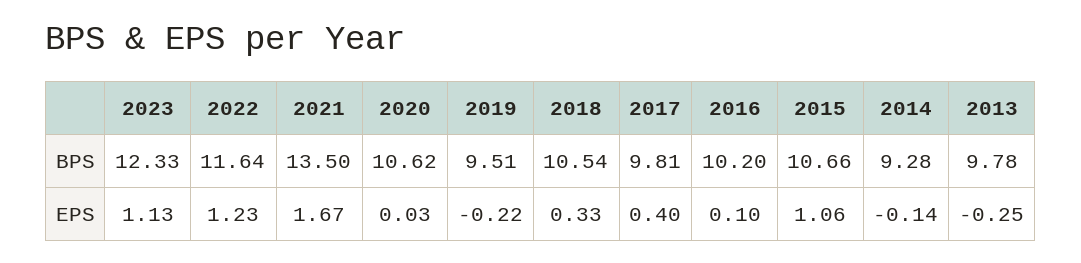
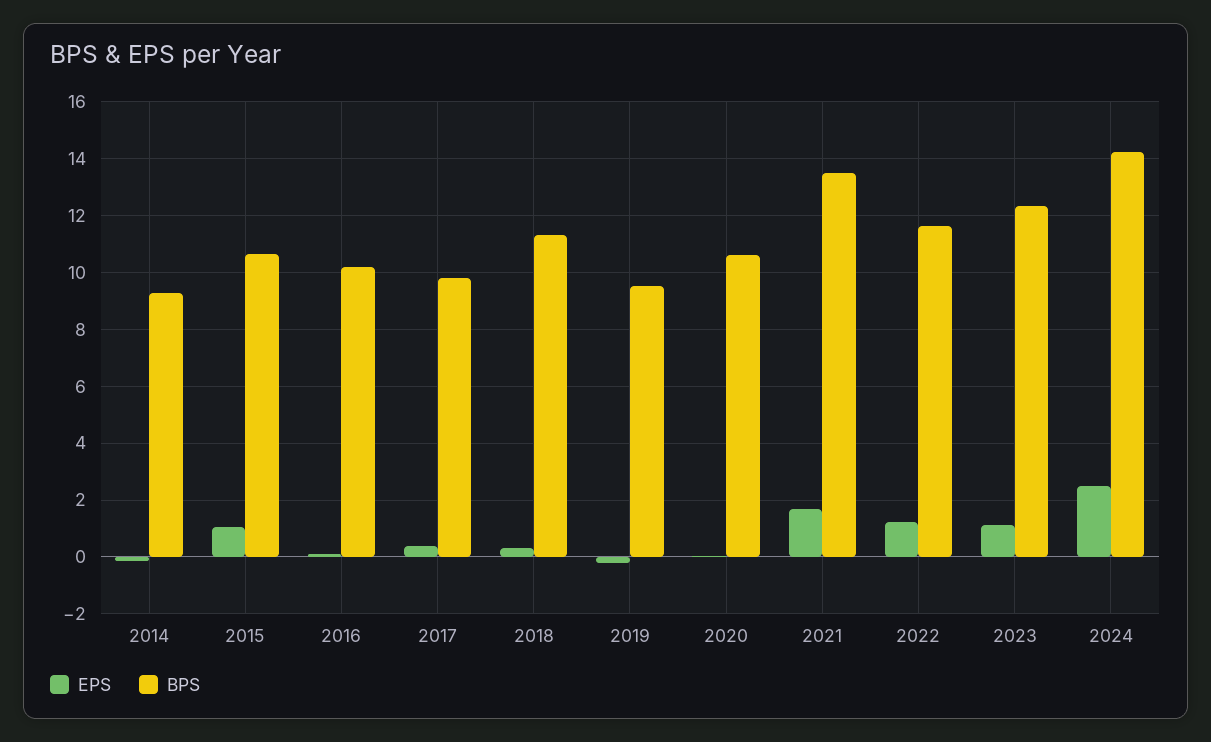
BPS, 2018: 10.54 -> 11.25
BPS, 2013: 9.78 -> none
EPS, 2013: -0.25 -> none
EPS, 2024: none -> 2.5
BPS, 2024: none -> 14.25

